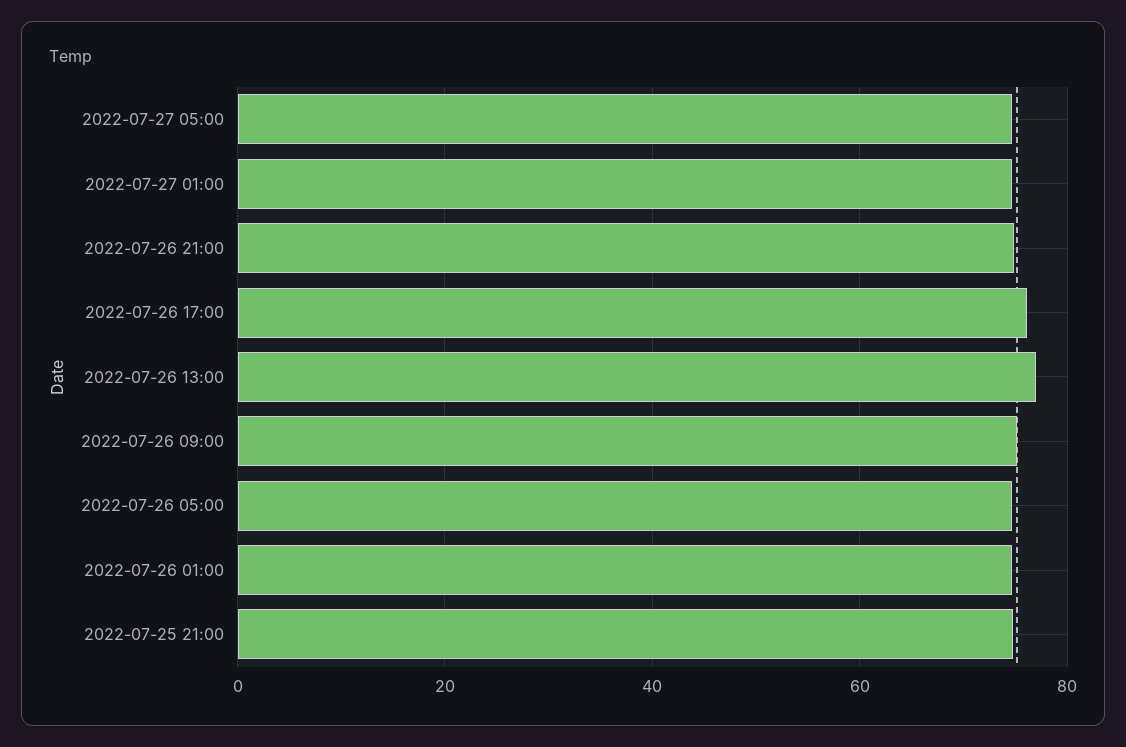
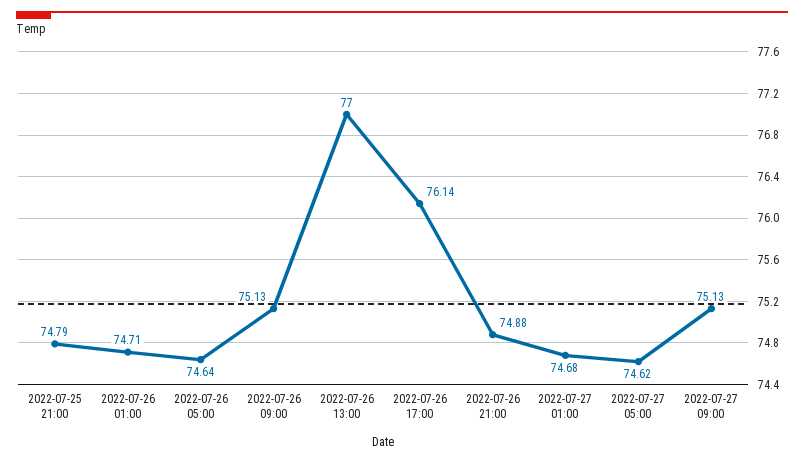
2022-07-27 09:00: none -> 75.13

